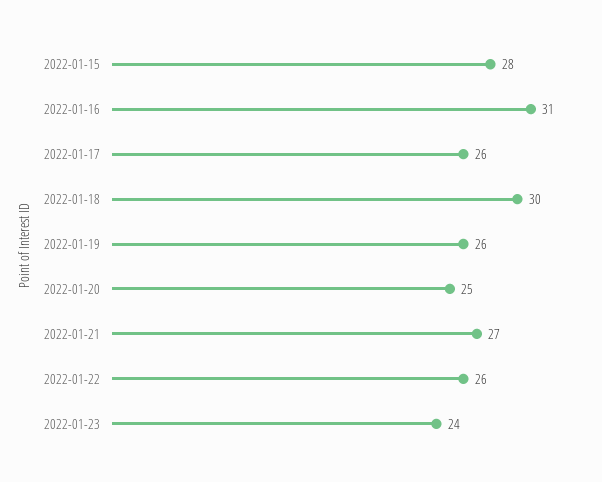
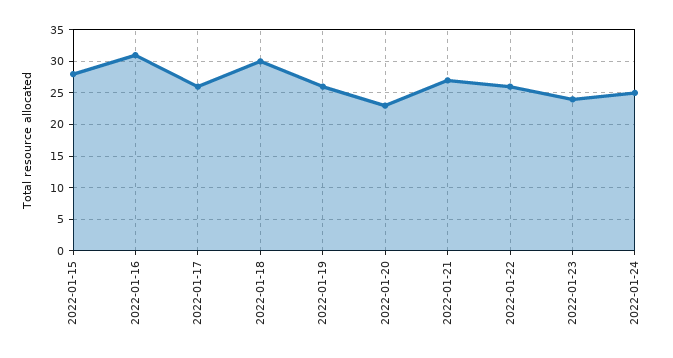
2022-01-20: 25 -> 23
2022-01-24: none -> 25

